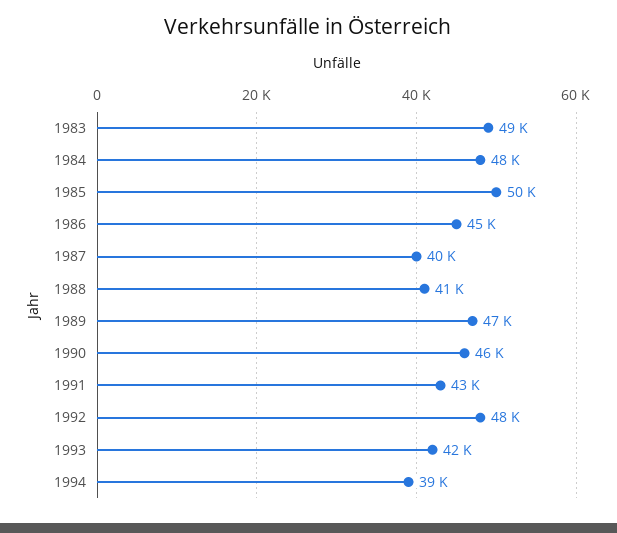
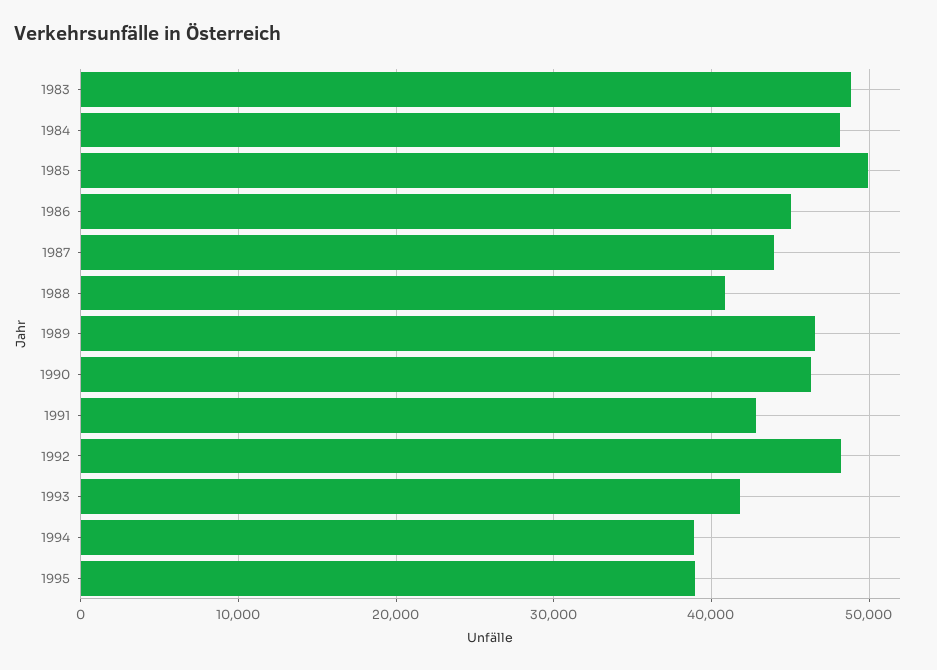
1987: 40000 -> 44000
1995: none -> 39000

